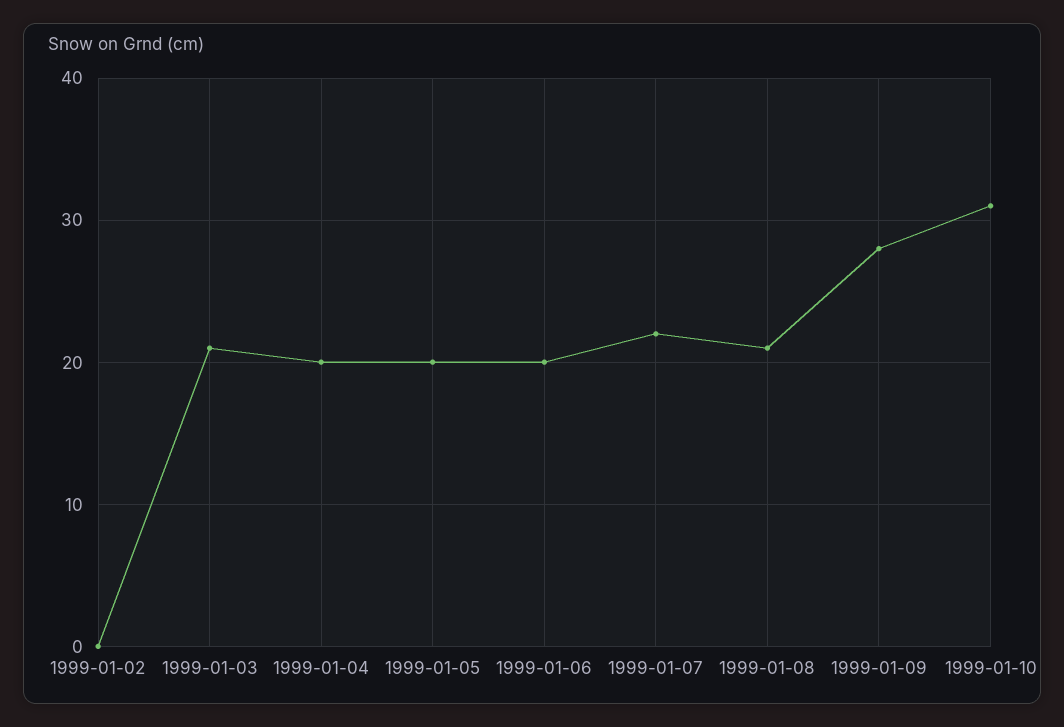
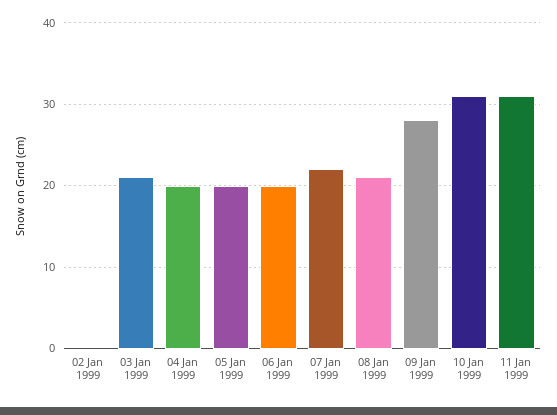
11 Jan 1999: none -> 31

